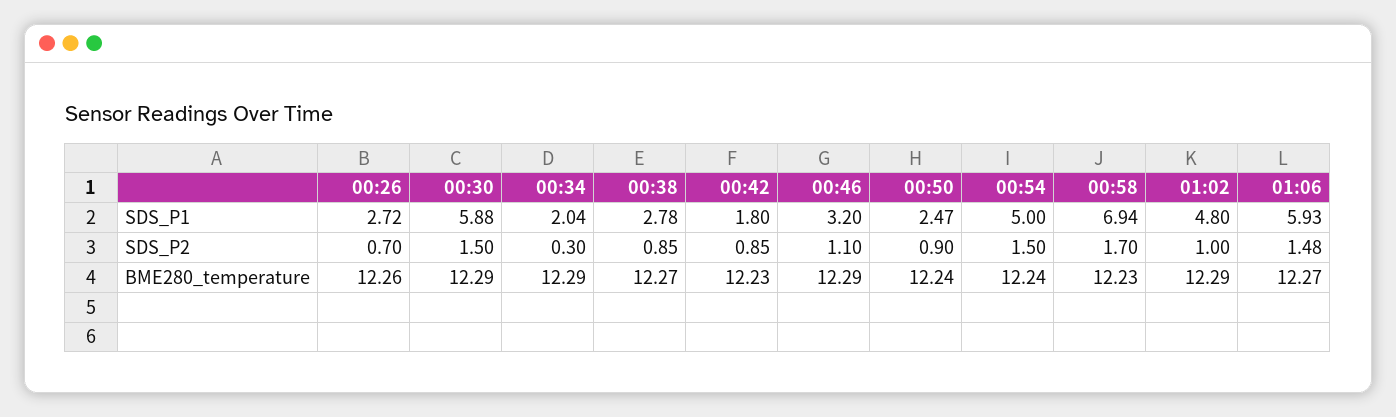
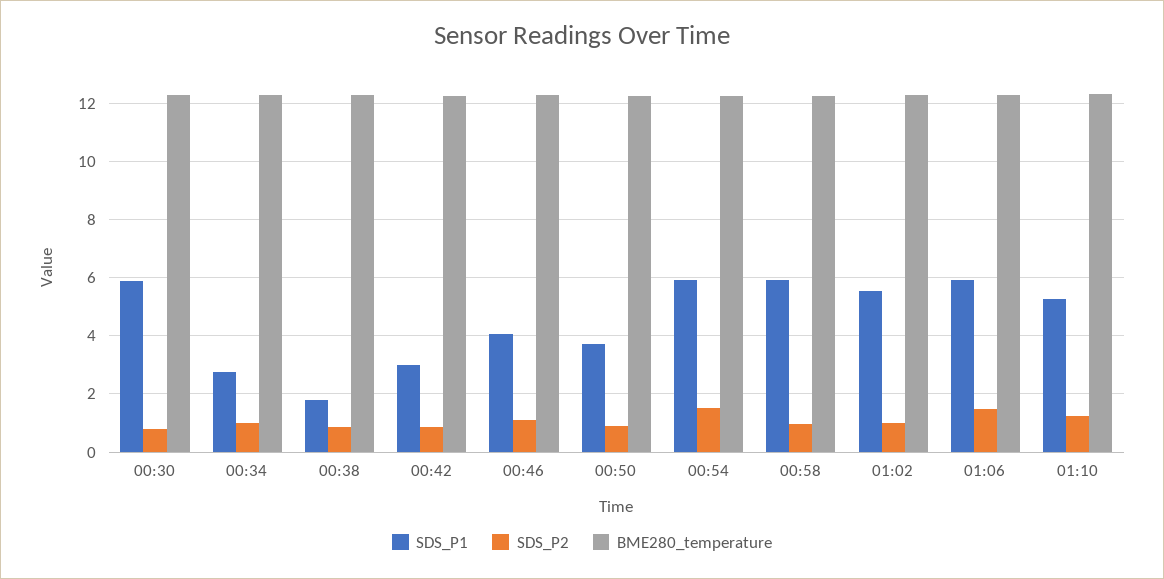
SDS_P1, 00:26: 2.72 -> none
SDS_P1, 00:34: 2.04 -> 2.75
SDS_P1, 00:38: 2.78 -> 1.75
SDS_P1, 00:42: 1.8 -> 3
SDS_P1, 00:46: 3.2 -> 4
SDS_P1, 00:50: 2.47 -> 3.75
SDS_P1, 00:54: 5 -> 6
SDS_P1, 00:58: 6.94 -> 6
SDS_P1, 01:02: 4.8 -> 5.5
SDS_P2, 00:26: 0.7 -> none
SDS_P2, 00:30: 1.5 -> 0.75
SDS_P2, 00:34: 0.3 -> 1
SDS_P2, 00:58: 1.7 -> 1
BME280_temperature, 00:26: 12.26 -> none
SDS_P1, 01:10: none -> 5.25
SDS_P2, 01:10: none -> 1.25
BME280_temperature, 01:10: none -> 12.25

